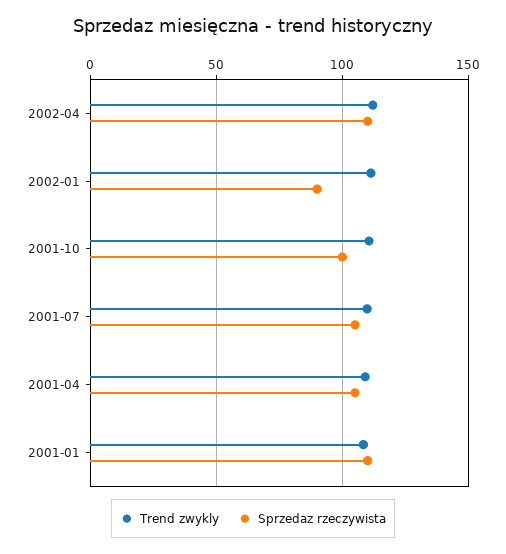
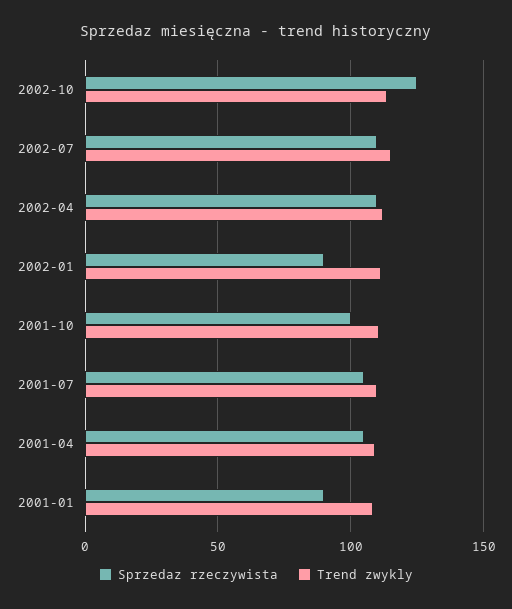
Sprzedaz rzeczywista, 2001-01: 110 -> 90
Sprzedaz rzeczywista, 2002-10: none -> 125
Trend zwykly, 2002-10: none -> 115
Sprzedaz rzeczywista, 2002-07: none -> 110
Trend zwykly, 2002-07: none -> 115

